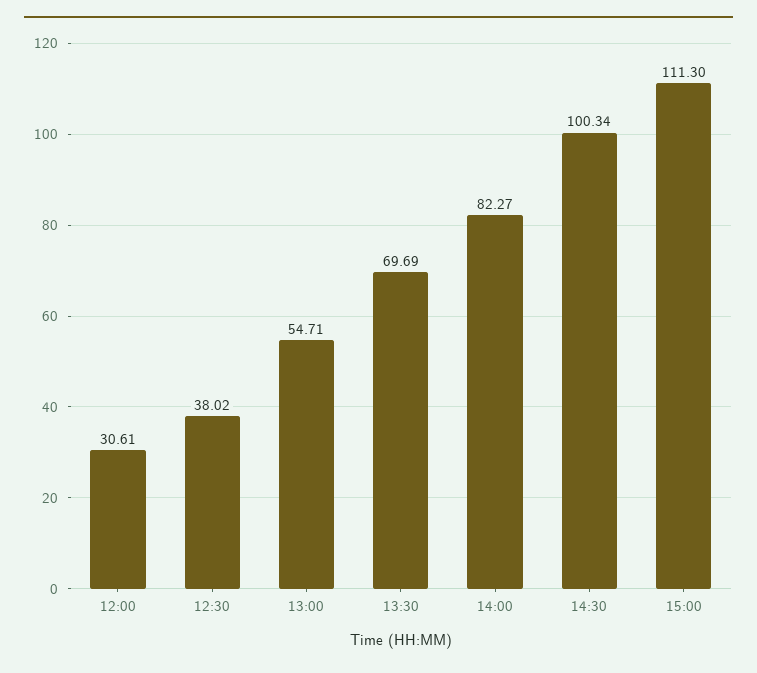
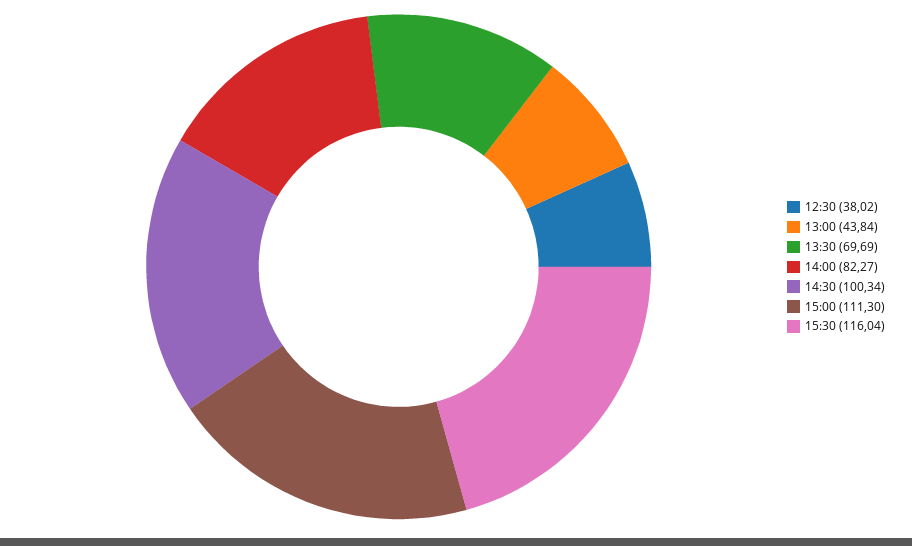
12:00: 30.61 -> none
13:00: 54.71 -> 43.84
15:30: none -> 116.04

